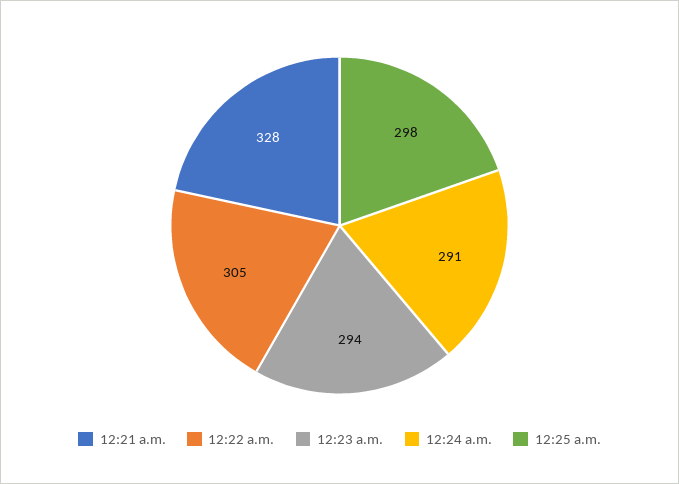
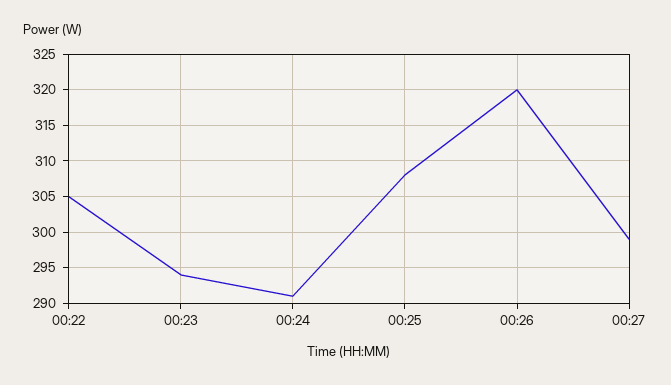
12:21 a.m.: 328 -> none
12:25 a.m.: 298 -> 308
00:26: none -> 320
00:27: none -> 299

